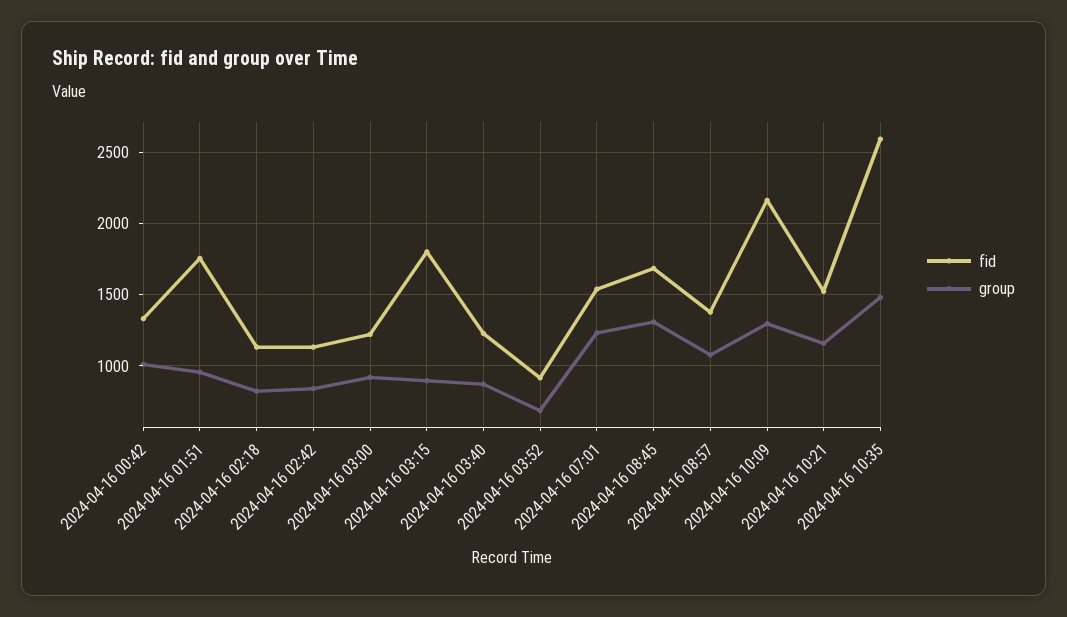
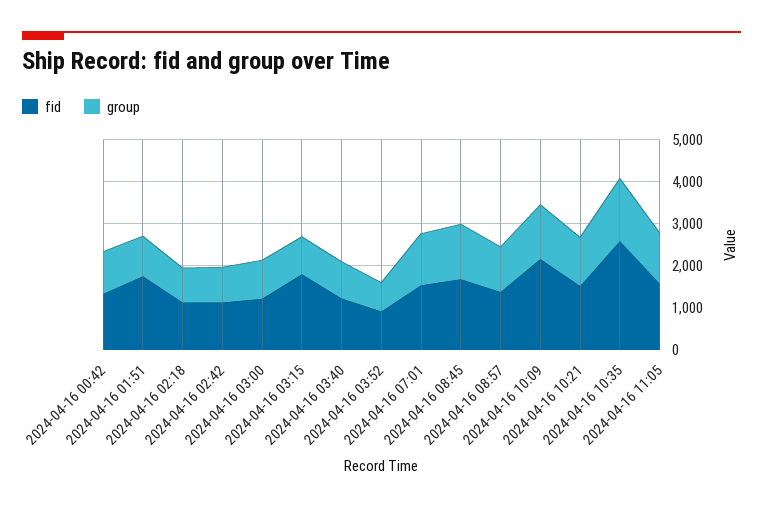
fid, 2024-04-16 11:05: none -> 1600
group, 2024-04-16 11:05: none -> 1200

